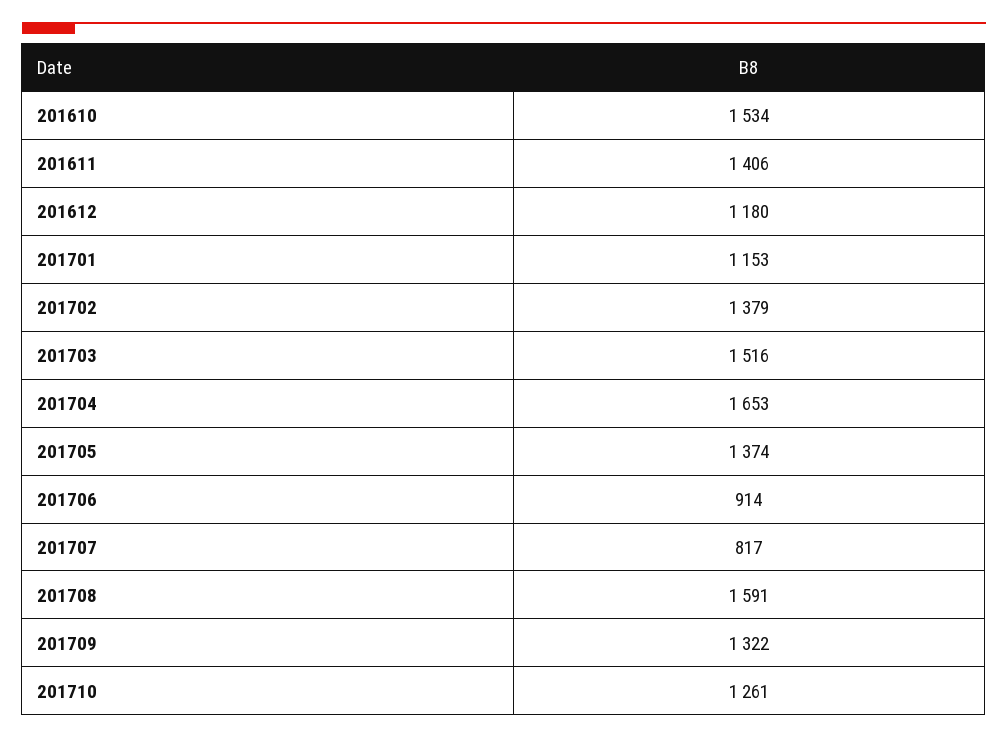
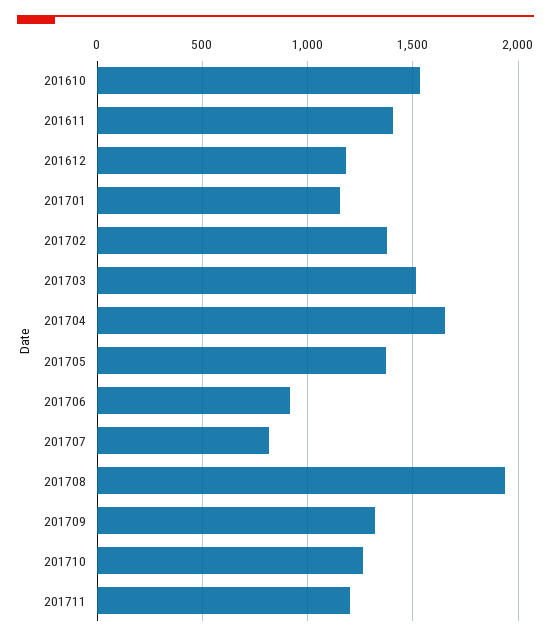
201708: 1591 -> 1950
201711: none -> 1200

